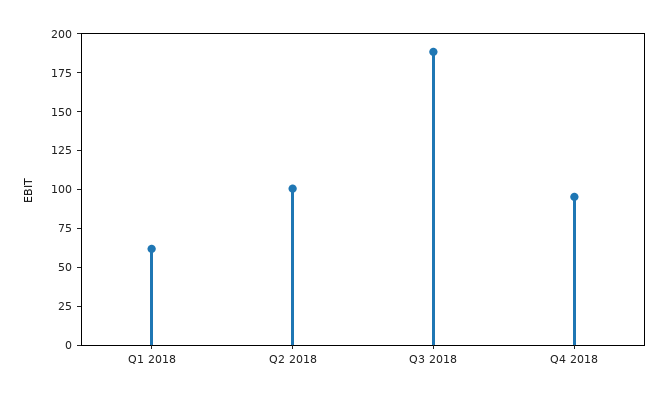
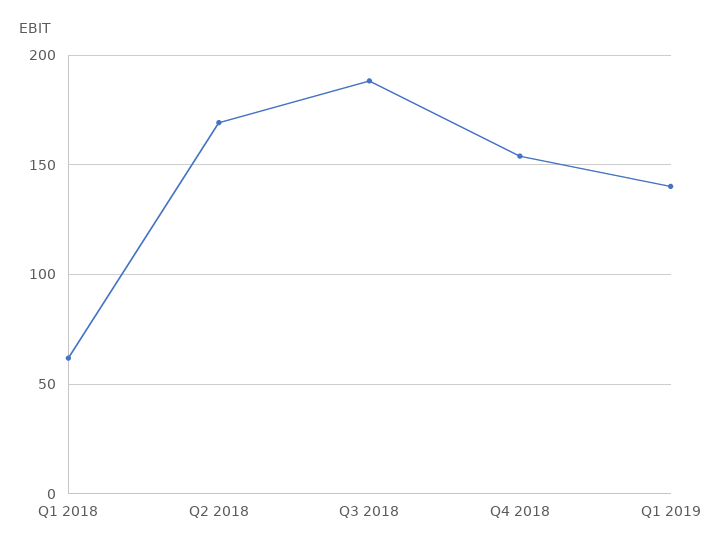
Q2 2018: 100 -> 170
Q4 2018: 100 -> 155
Q1 2019: none -> 140

